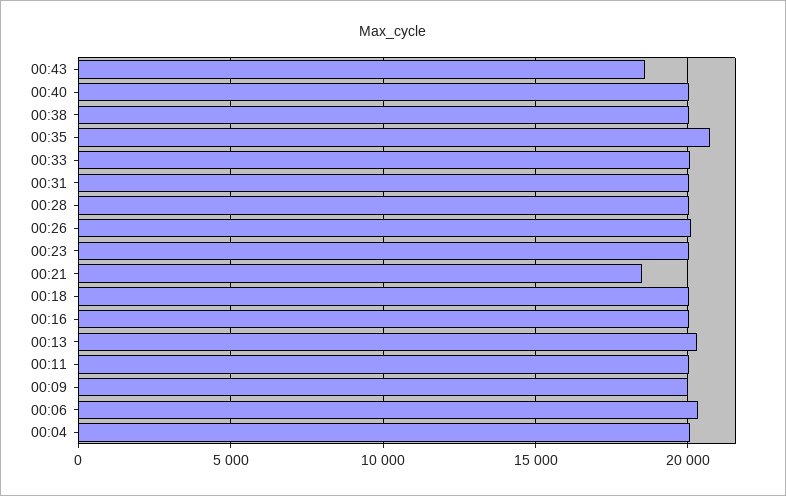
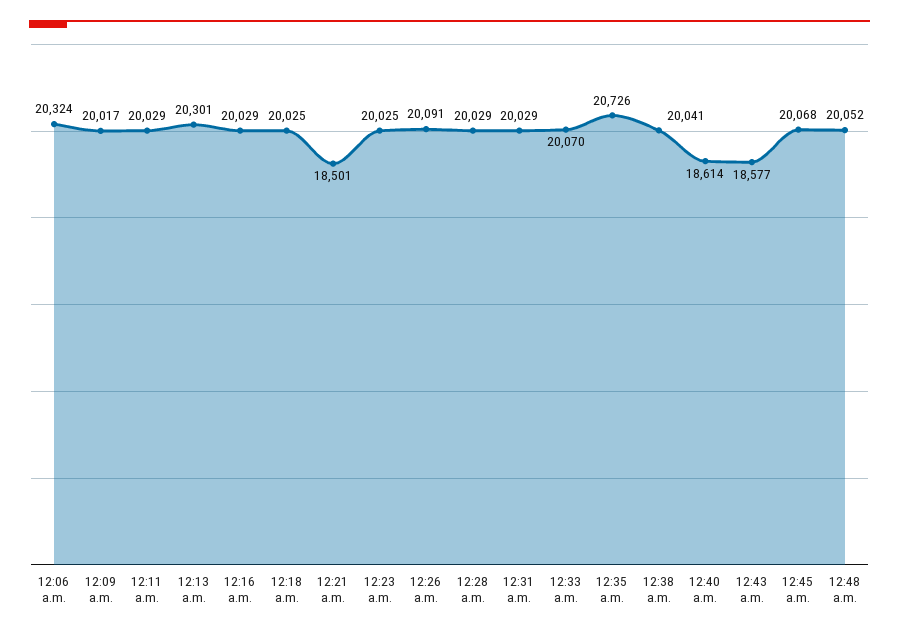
00:40: 20000 -> 18614
00:04: 20000 -> none
12:45 a.m.: none -> 20068
12:48 a.m.: none -> 20052

